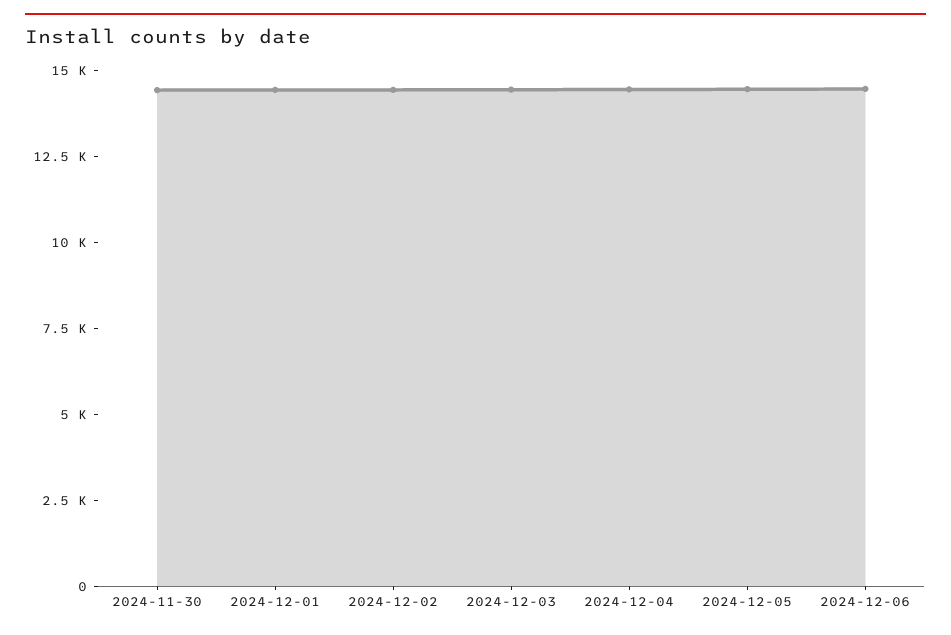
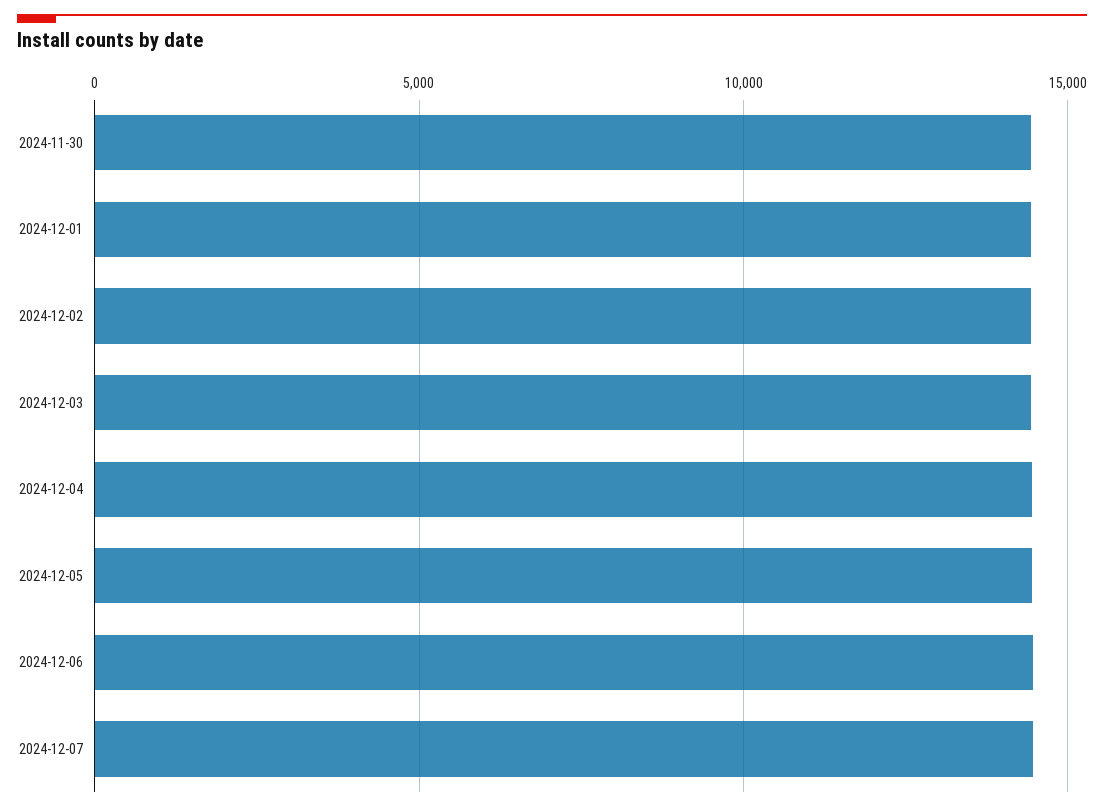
2024-12-07: none -> 14500

